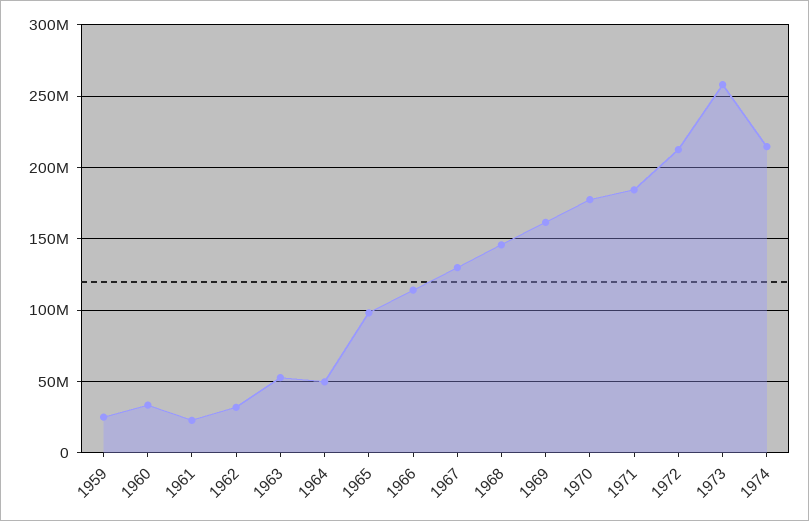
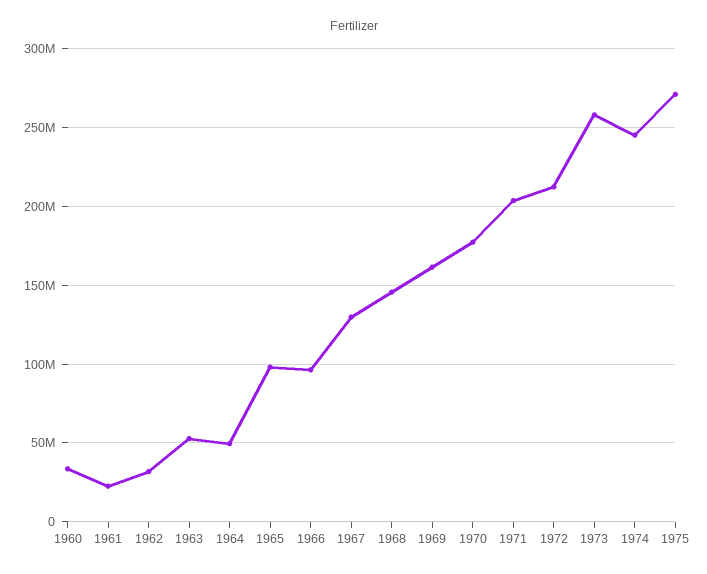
1959: 25000000 -> none
1966: 115000000 -> 95000000
1971: 185000000 -> 205000000
1974: 215000000 -> 245000000
1975: none -> 270000000

